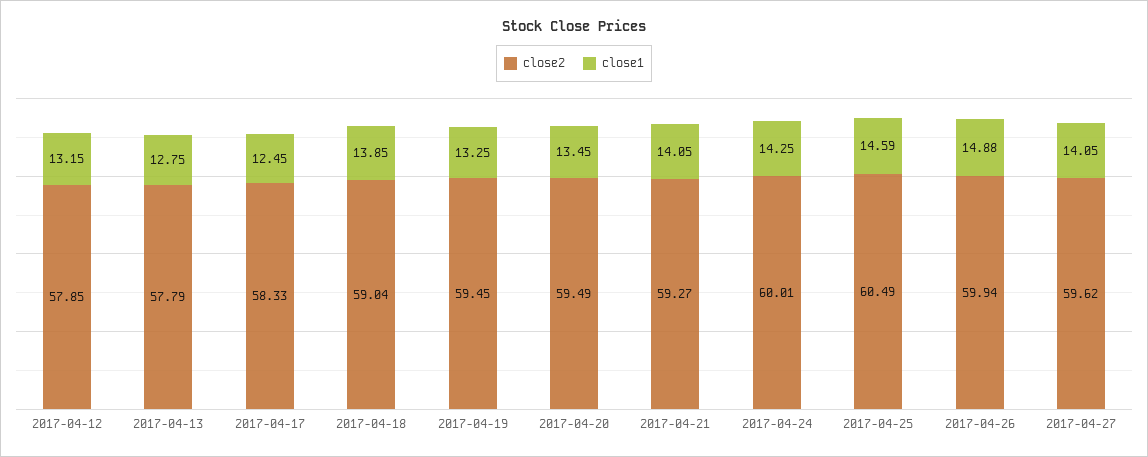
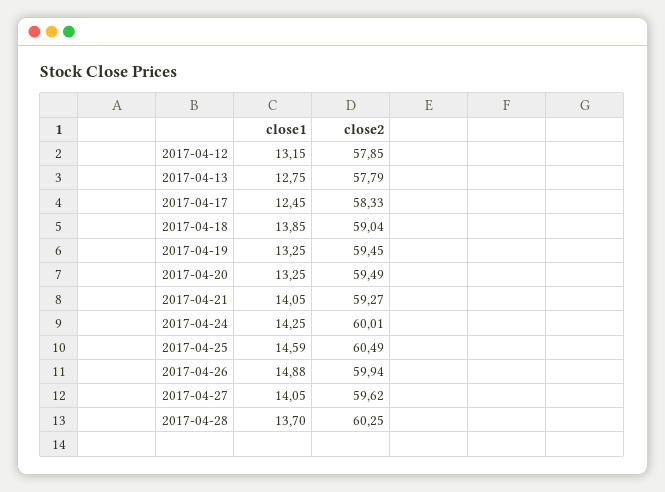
close1, 2017-04-20: 13.45 -> 13.25
close1, 2017-04-28: none -> 13.7
close2, 2017-04-28: none -> 60.25

